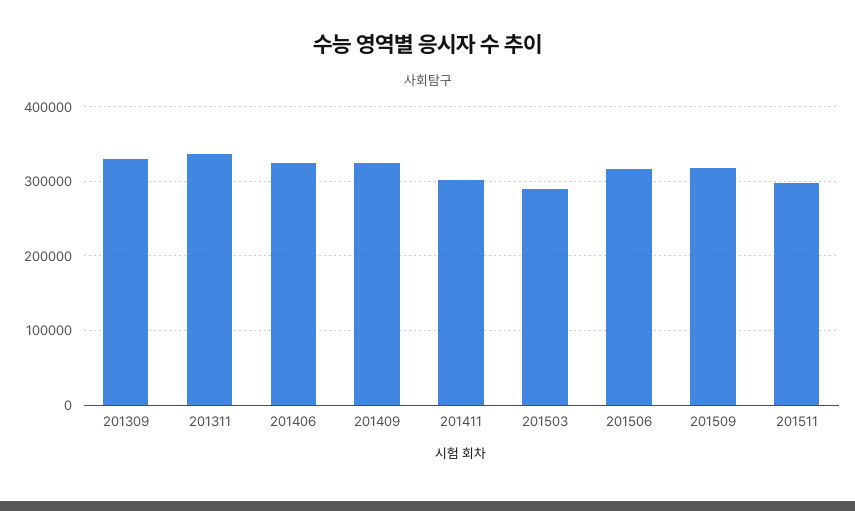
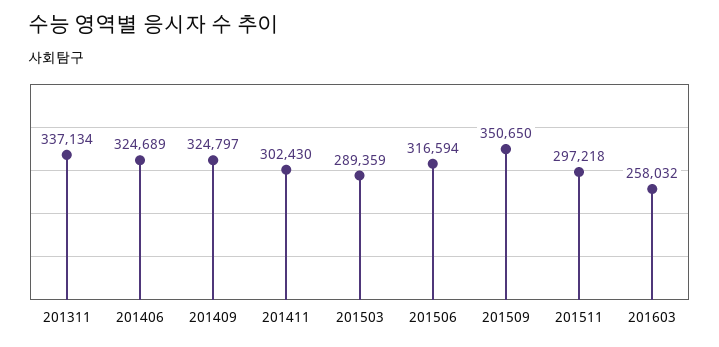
201309: 330000 -> none
201509: 320000 -> 350650
201603: none -> 258032

